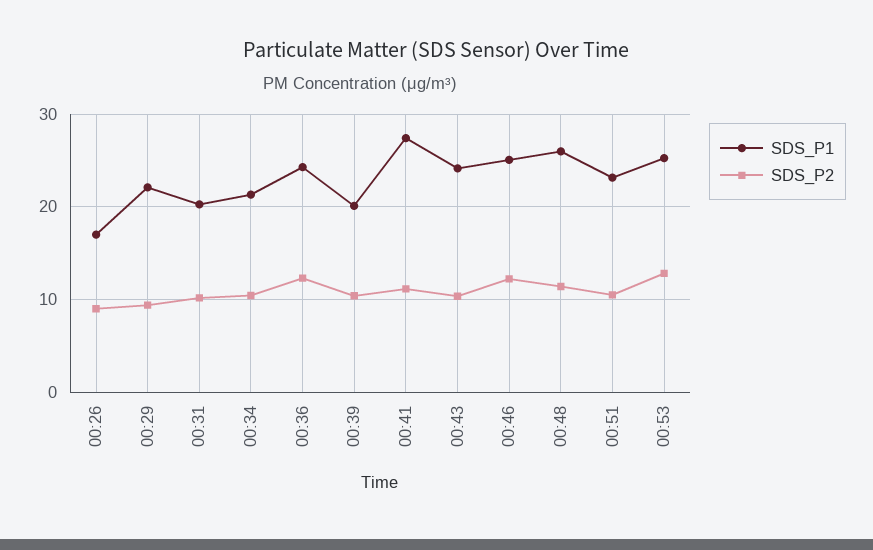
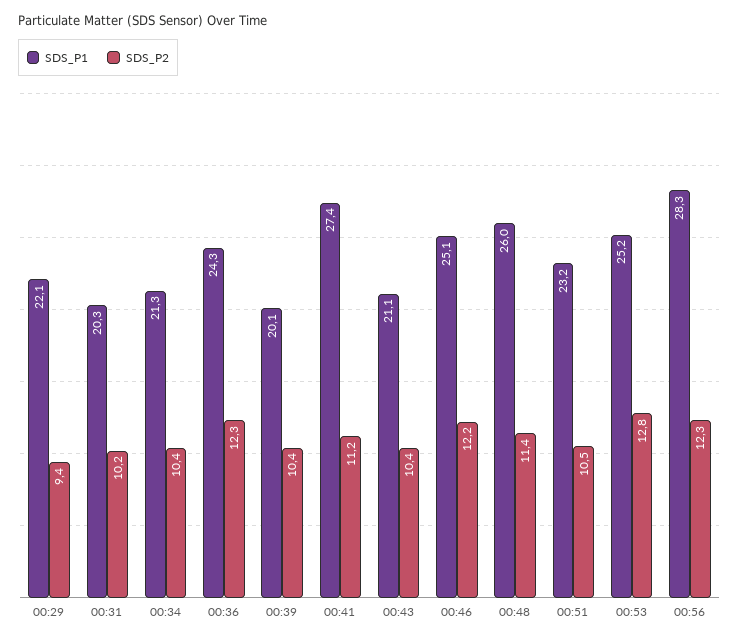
SDS_P1, 00:26: 17 -> none
SDS_P2, 00:26: 9 -> none
SDS_P1, 00:43: 24 -> 21.1
SDS_P1, 00:56: none -> 28.3
SDS_P2, 00:56: none -> 12.3

